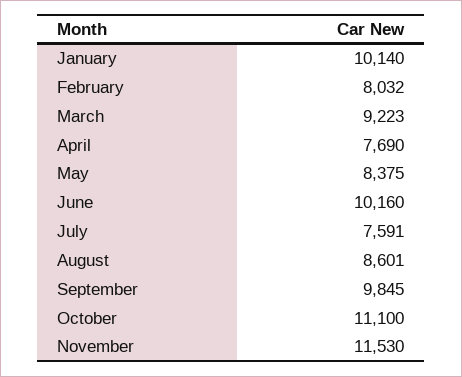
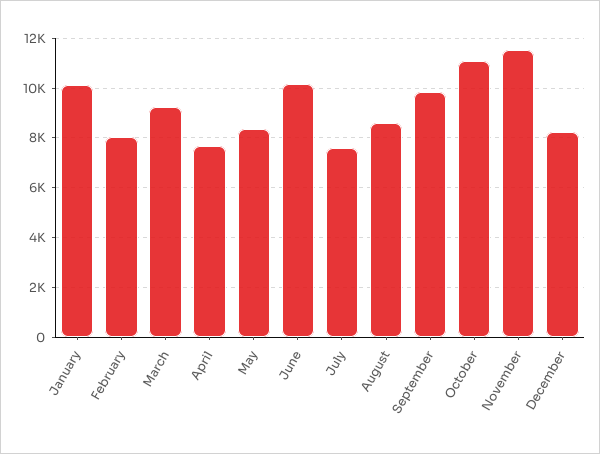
December: none -> 8250

